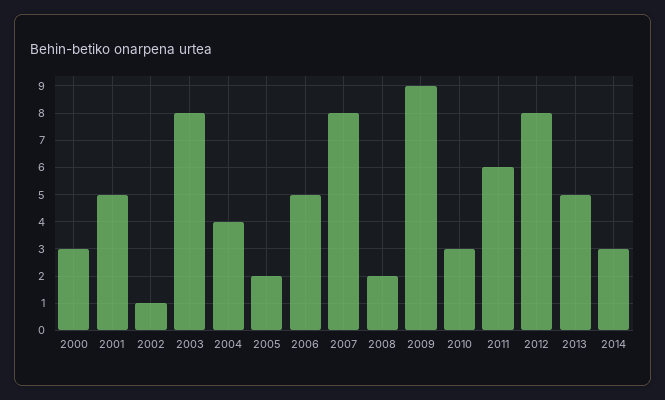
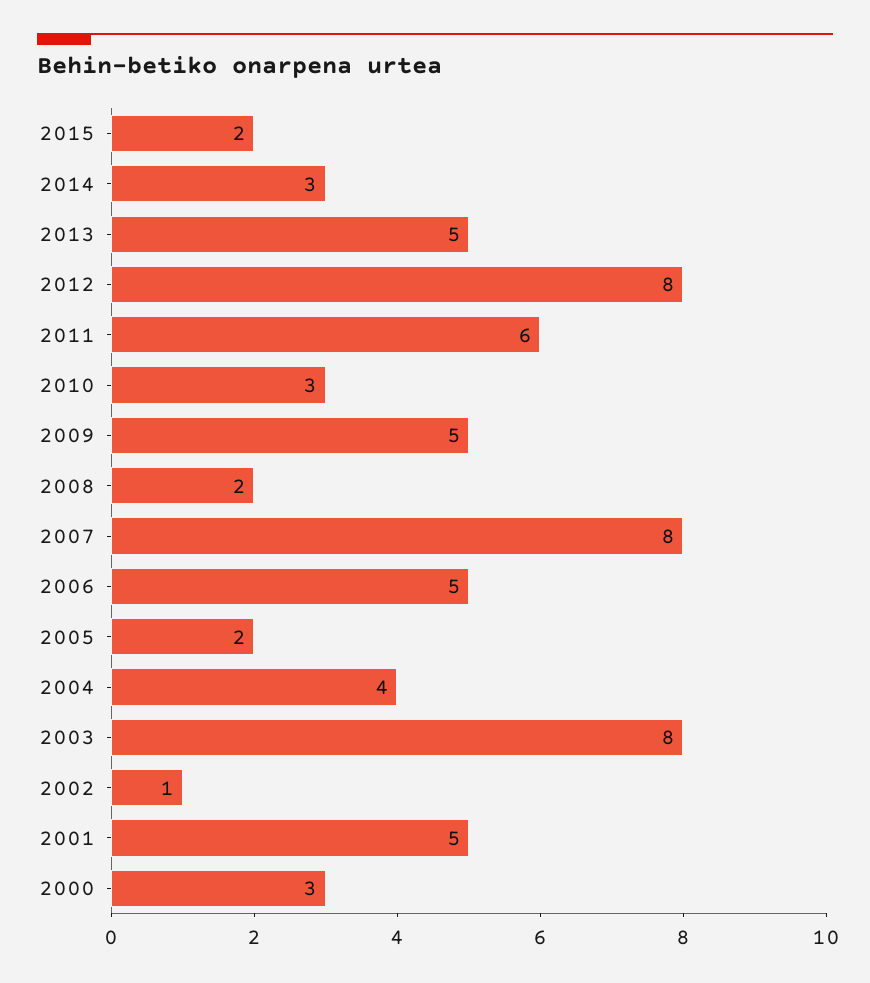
2009: 9 -> 5
2015: none -> 2

